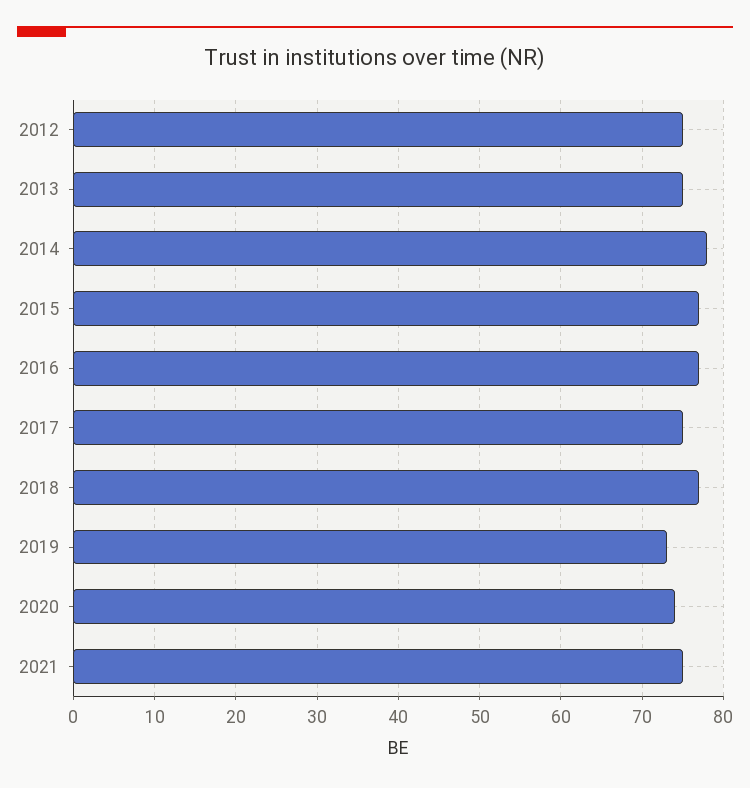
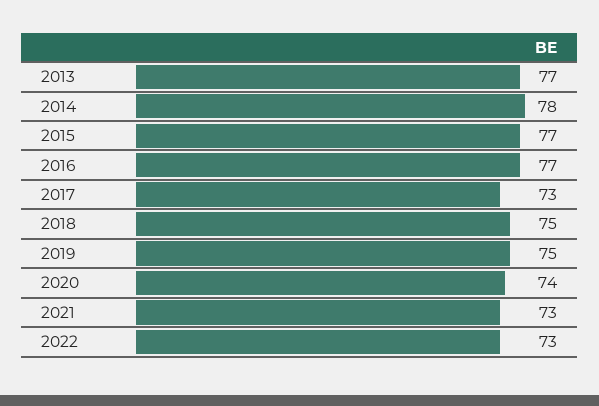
2012: 75 -> none
2013: 75 -> 77
2017: 75 -> 73
2018: 77 -> 75
2019: 73 -> 75
2021: 75 -> 73
2022: none -> 73

